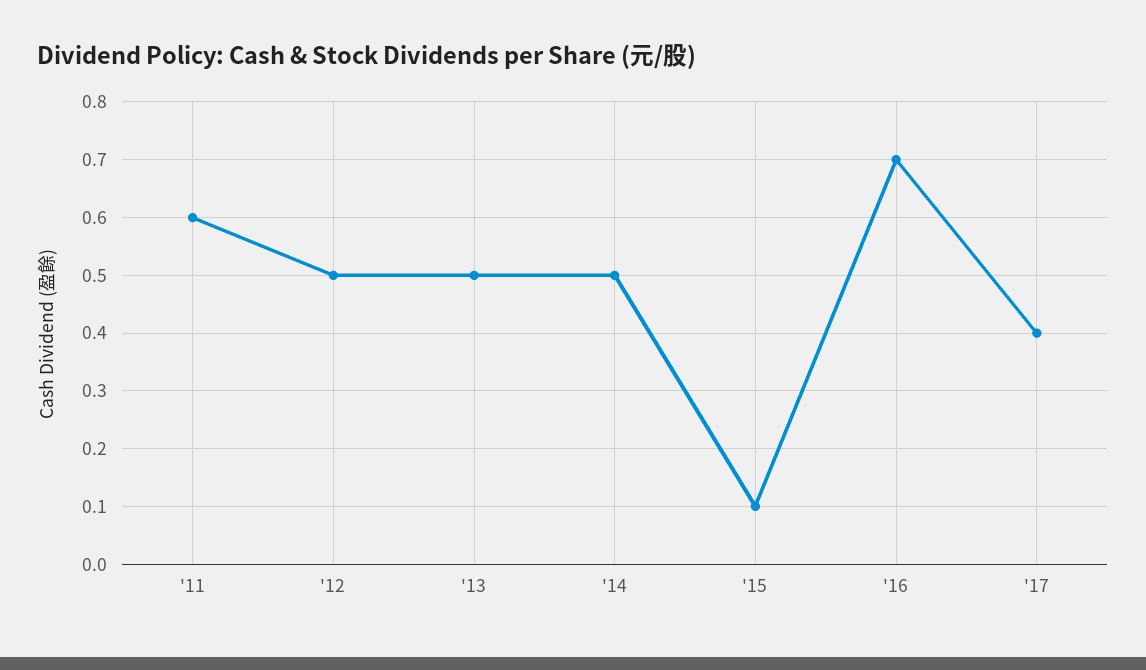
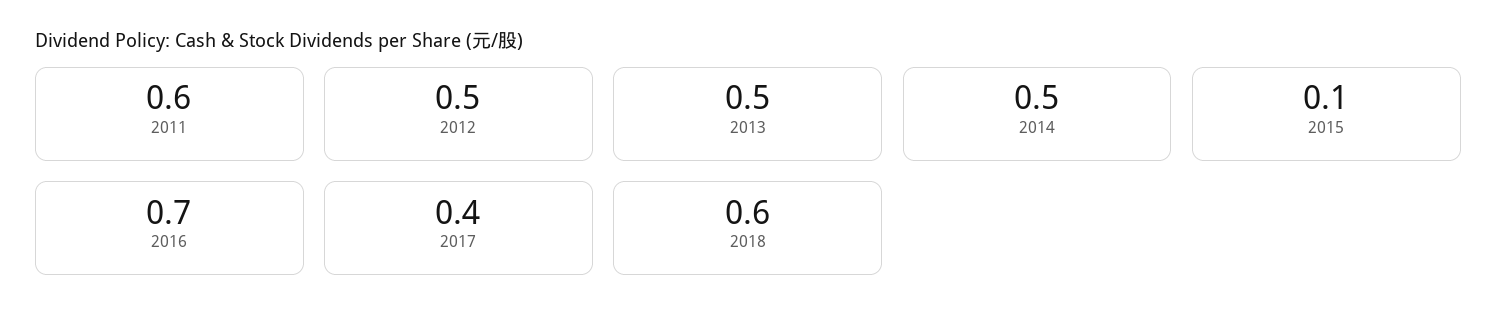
2018: none -> 0.6

